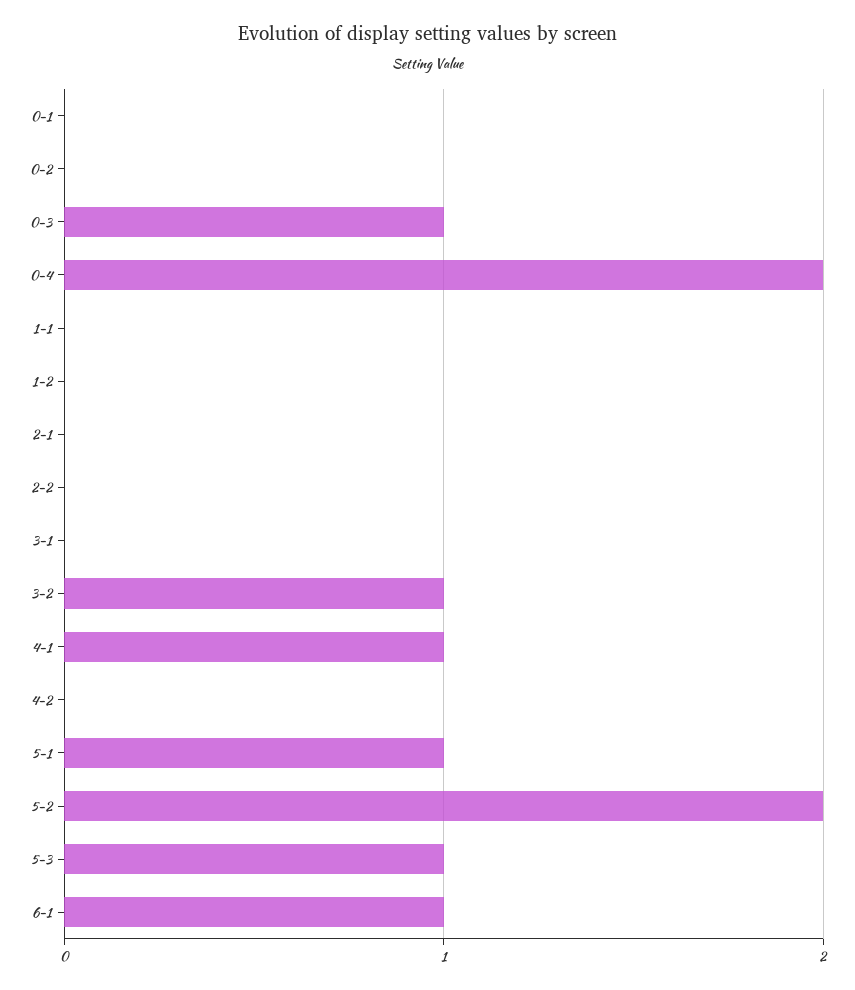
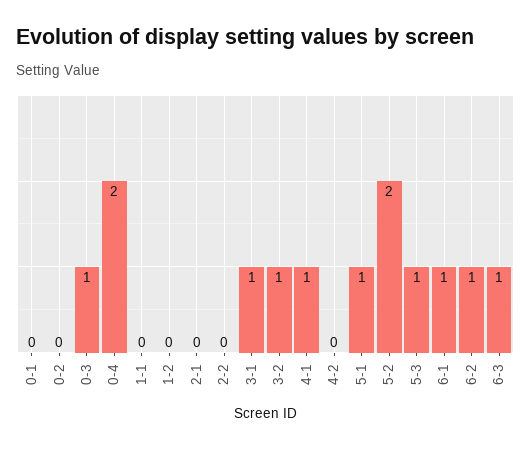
3-1: 0 -> 1
6-2: none -> 1
6-3: none -> 1

